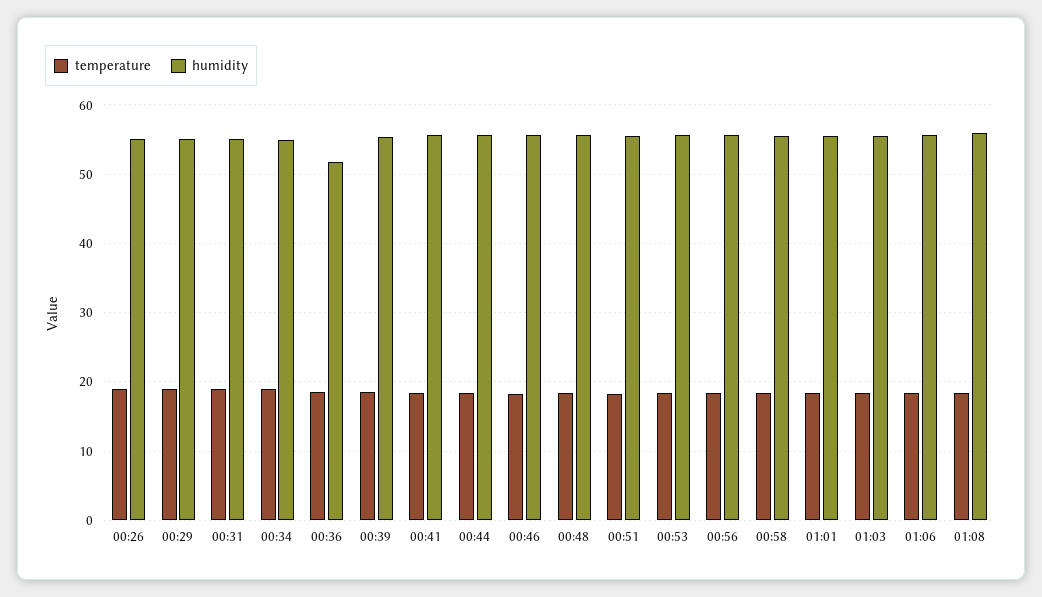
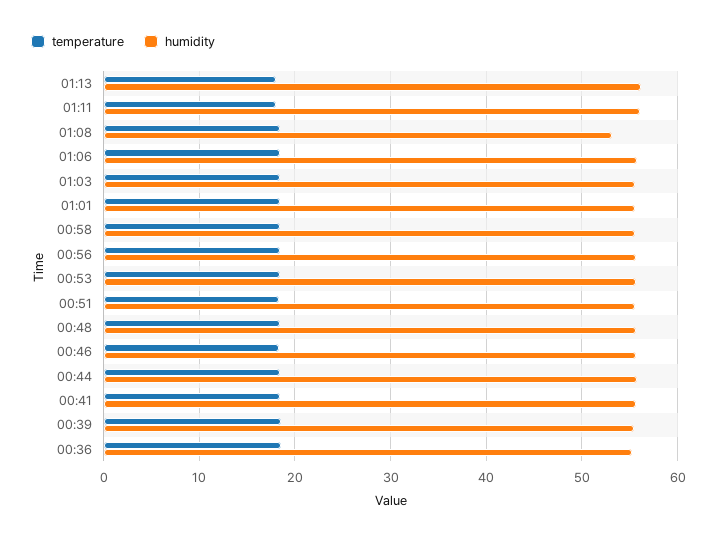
temperature, 00:26: 19 -> none
humidity, 00:26: 55 -> none
temperature, 00:29: 19 -> none
humidity, 00:29: 55 -> none
temperature, 00:31: 19 -> none
humidity, 00:31: 55 -> none
temperature, 00:34: 19 -> none
humidity, 00:34: 55 -> none
humidity, 00:36: 52 -> 55
humidity, 01:08: 56 -> 53
temperature, 01:13: none -> 18
humidity, 01:13: none -> 56
temperature, 01:11: none -> 18
humidity, 01:11: none -> 56

